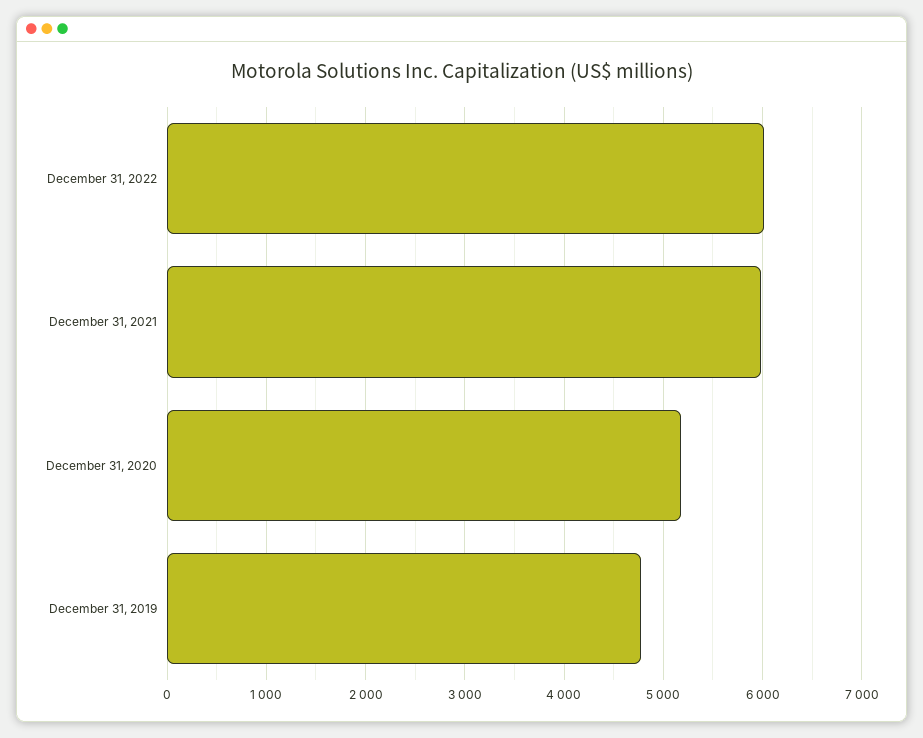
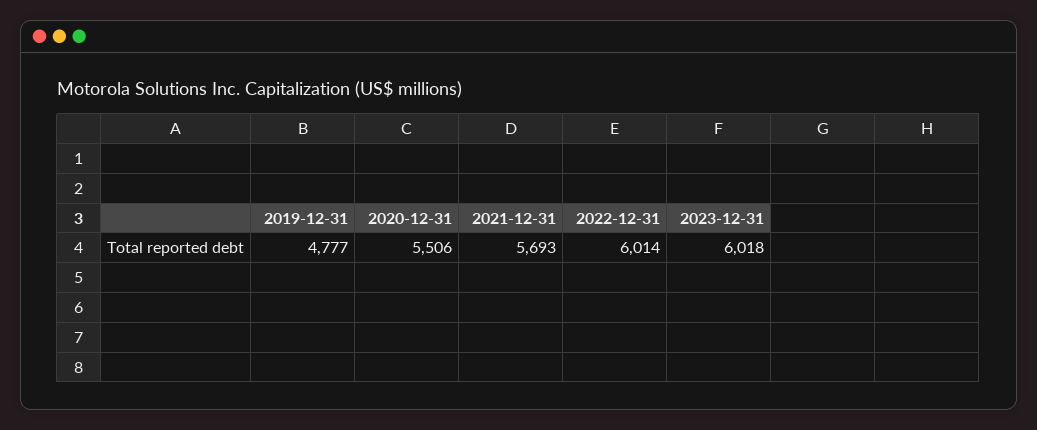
December 31, 2021: 6000 -> 5693
December 31, 2020: 5200 -> 5506
2023-12-31: none -> 6018

